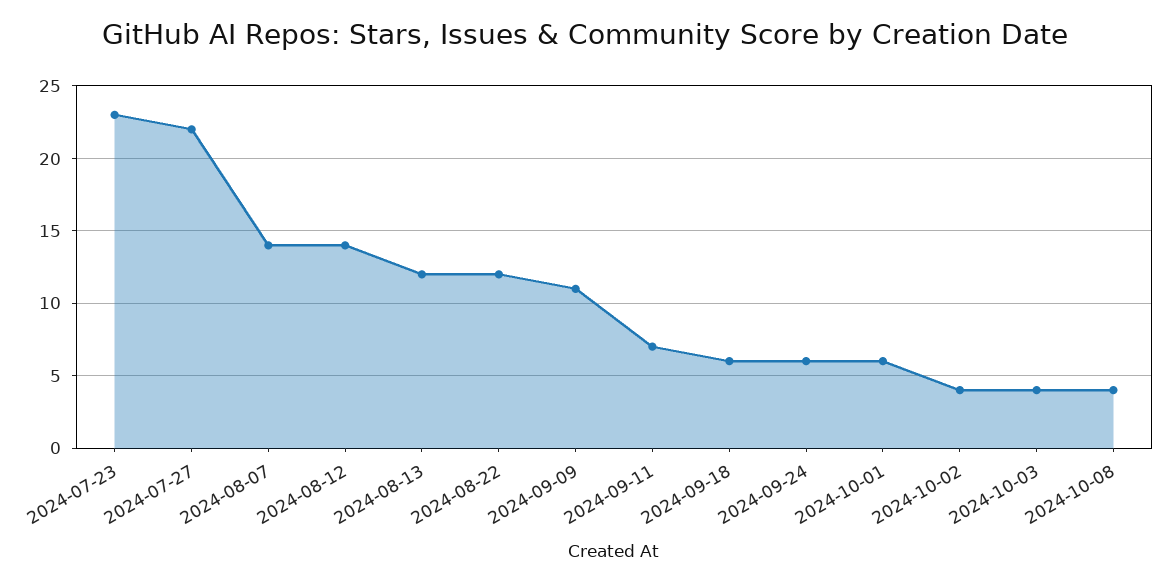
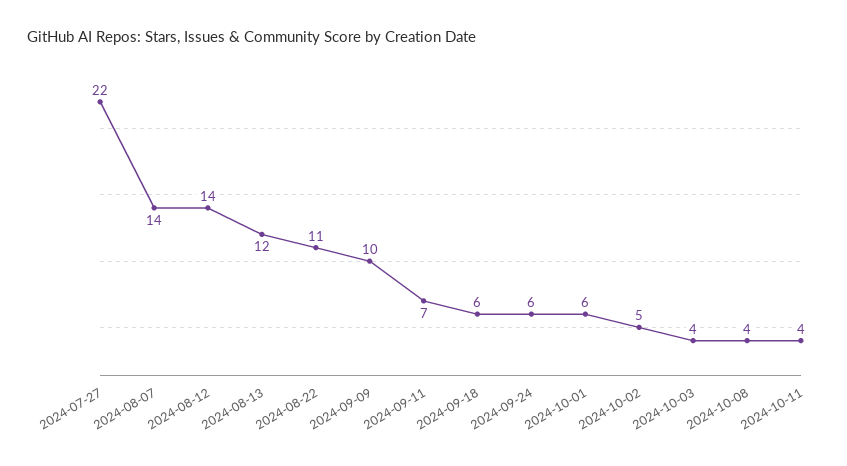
2024-07-23: 23 -> none
2024-08-22: 12 -> 11
2024-09-09: 11 -> 10
2024-10-02: 4 -> 5
2024-10-11: none -> 4

